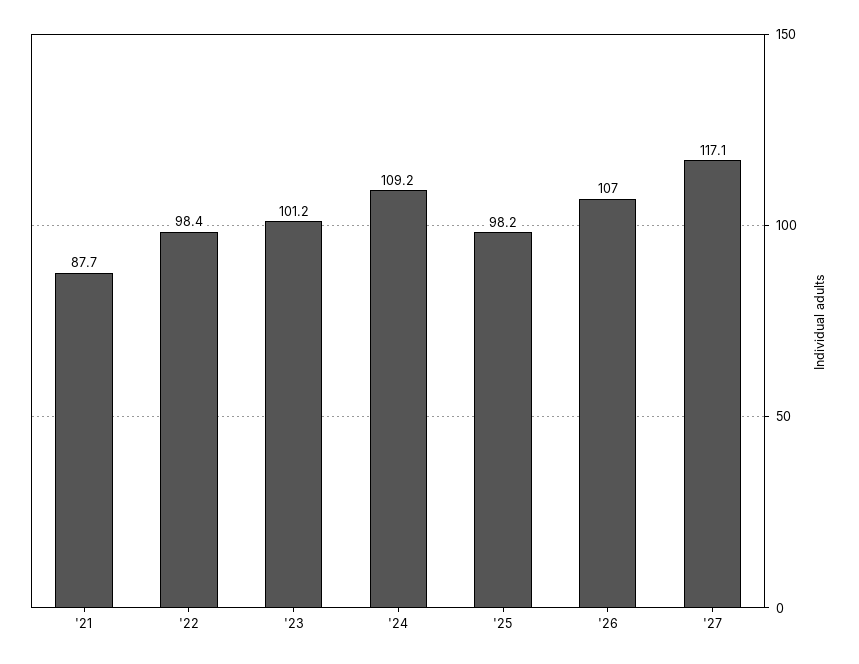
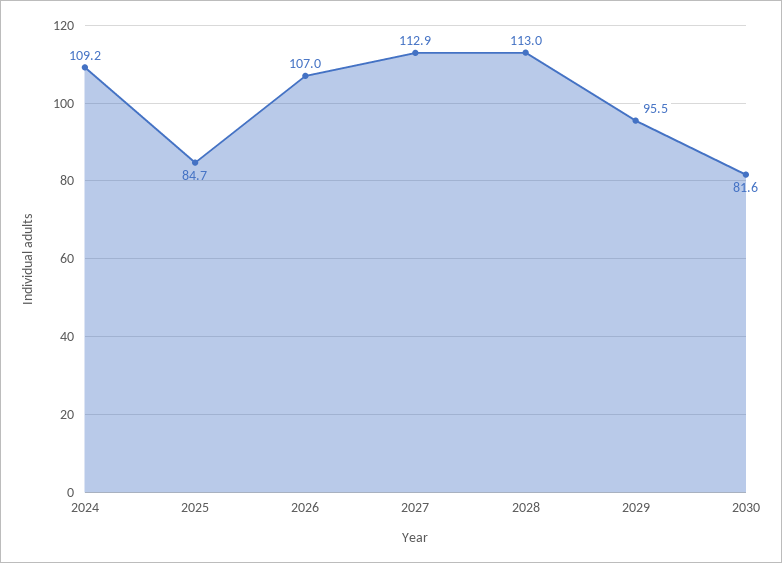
'21: 87.7 -> none
'22: 98.4 -> none
'23: 101.2 -> none
'25: 98.2 -> 84.7
'27: 117.1 -> 112.9
2028: none -> 113
2029: none -> 95.5
2030: none -> 81.6

